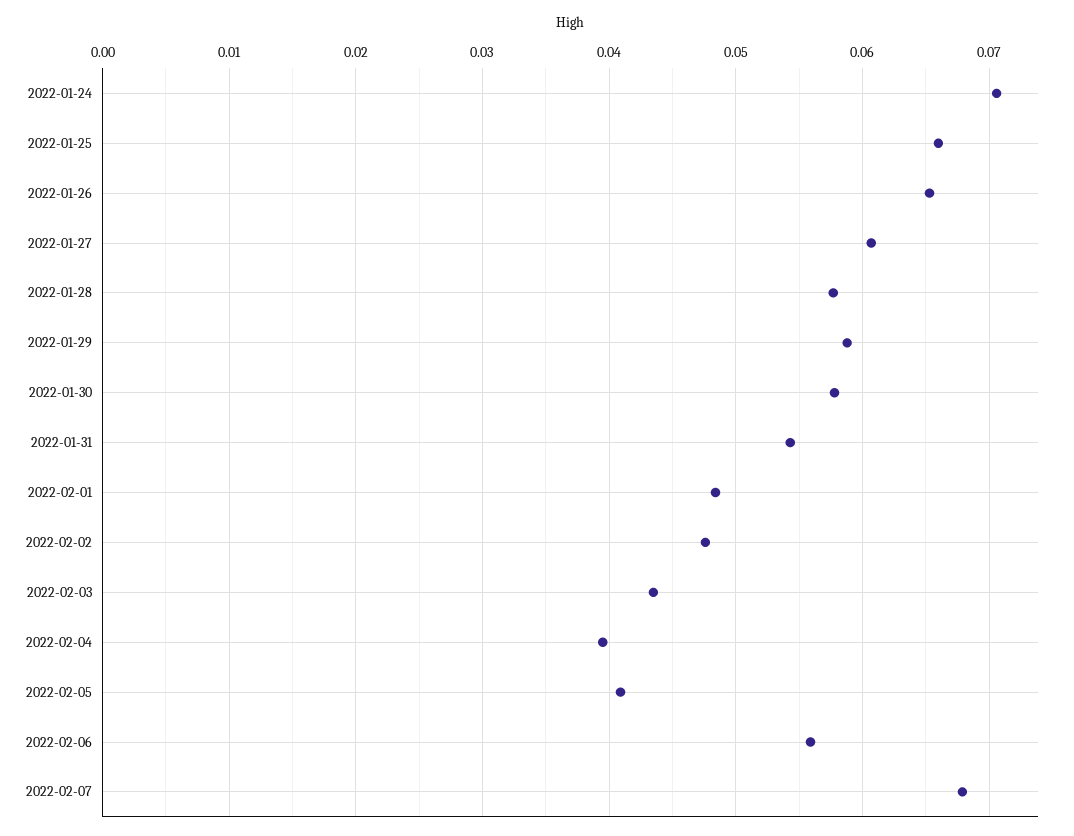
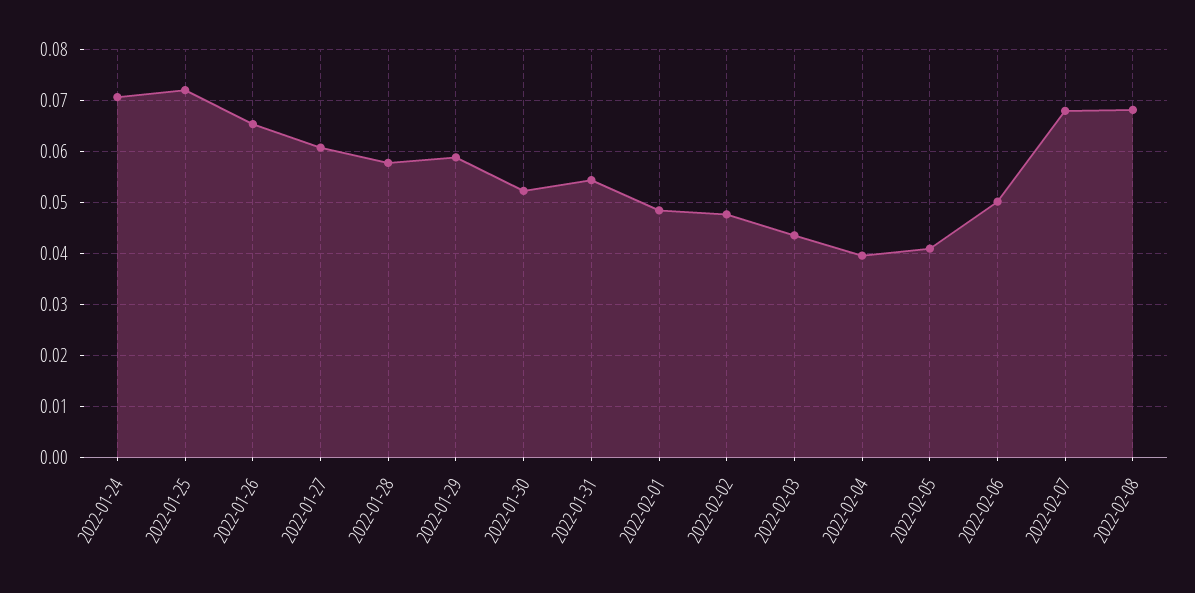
2022-01-25: 0.066 -> 0.072
2022-01-30: 0.058 -> 0.052
2022-02-06: 0.056 -> 0.05
2022-02-08: none -> 0.068

